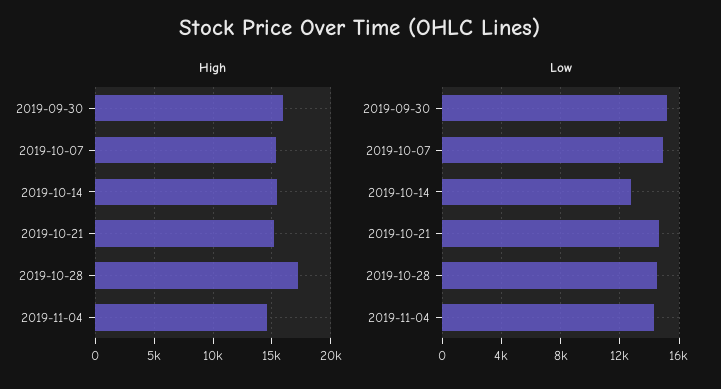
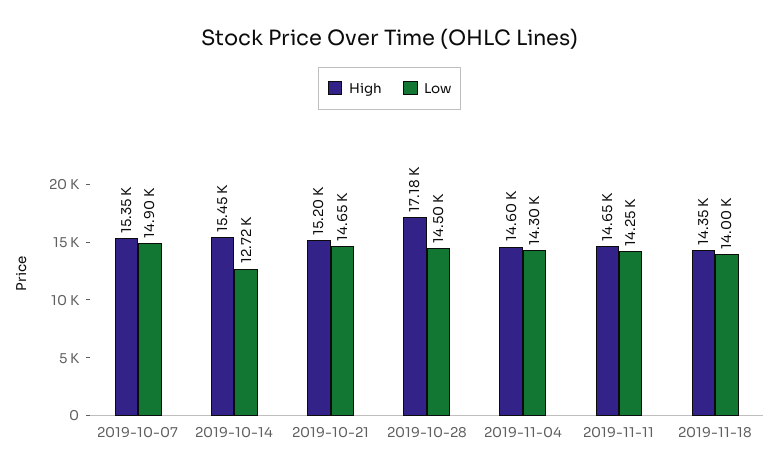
High, 2019-09-30: 16000 -> none
Low, 2019-09-30: 15000 -> none
High, 2019-11-11: none -> 14650
Low, 2019-11-11: none -> 14250
High, 2019-11-18: none -> 14350
Low, 2019-11-18: none -> 14000

